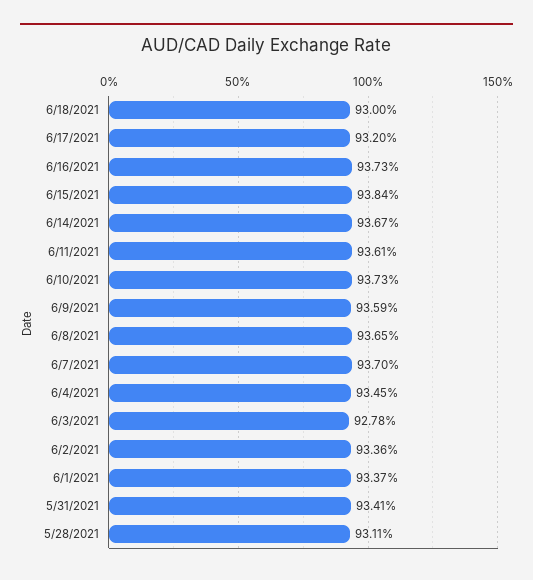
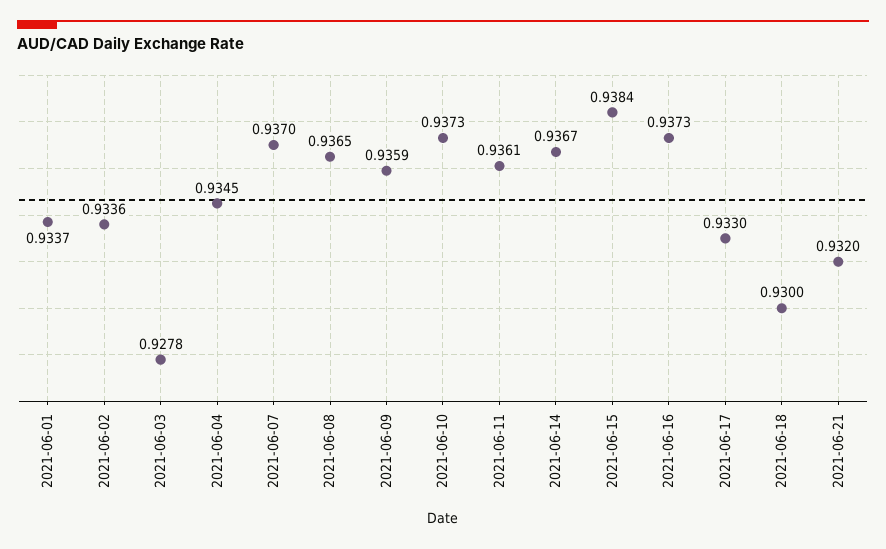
6/17/2021: 0.932 -> 0.933
5/31/2021: 0.9341 -> none
5/28/2021: 0.9311 -> none
2021-06-21: none -> 0.932

